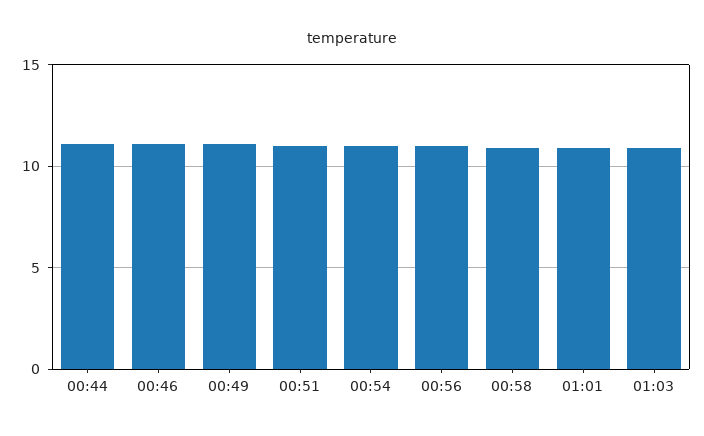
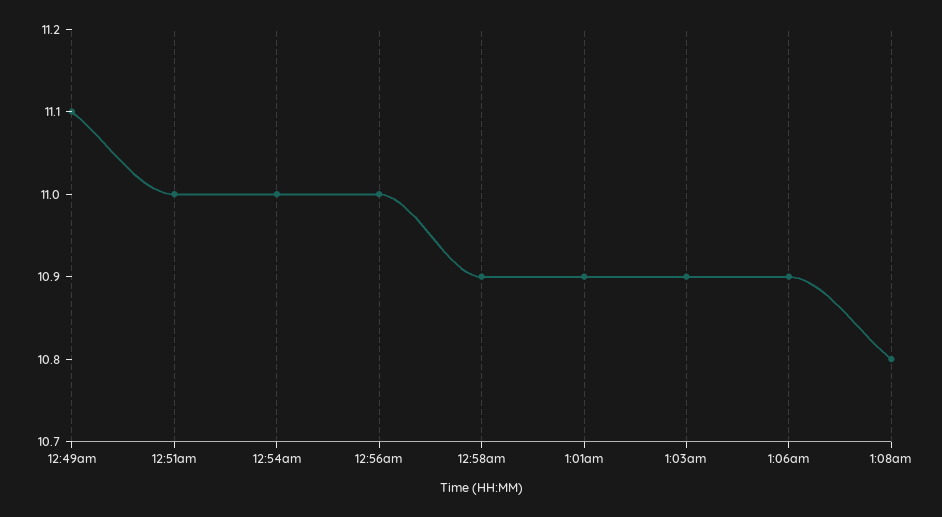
00:44: 11 -> none
00:46: 11 -> none
1:06am: none -> 10.9
1:08am: none -> 10.8

